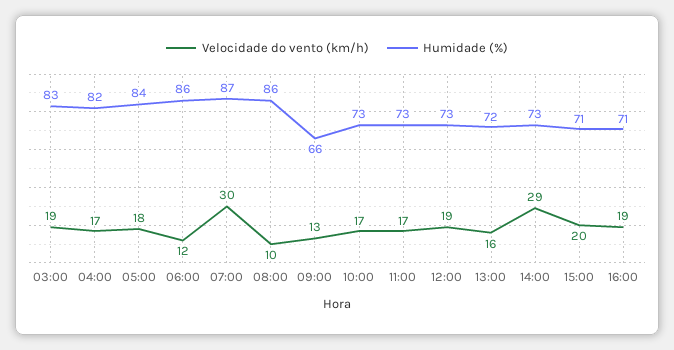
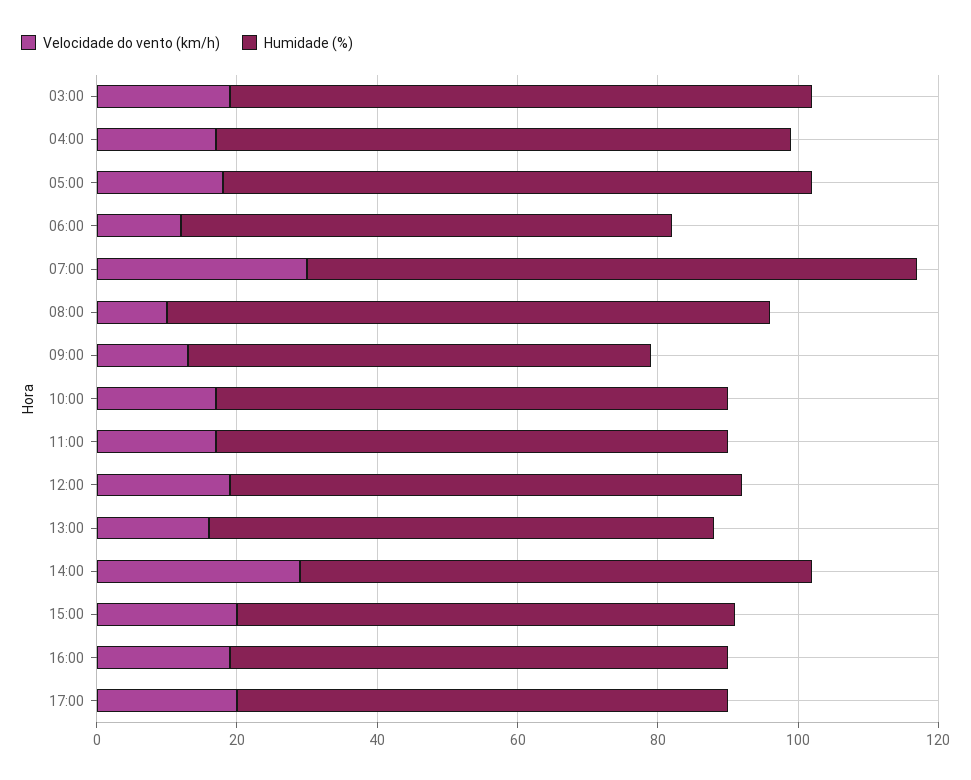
Humidade (%), 06:00: 86 -> 70
Velocidade do vento (km/h), 17:00: none -> 20
Humidade (%), 17:00: none -> 70

